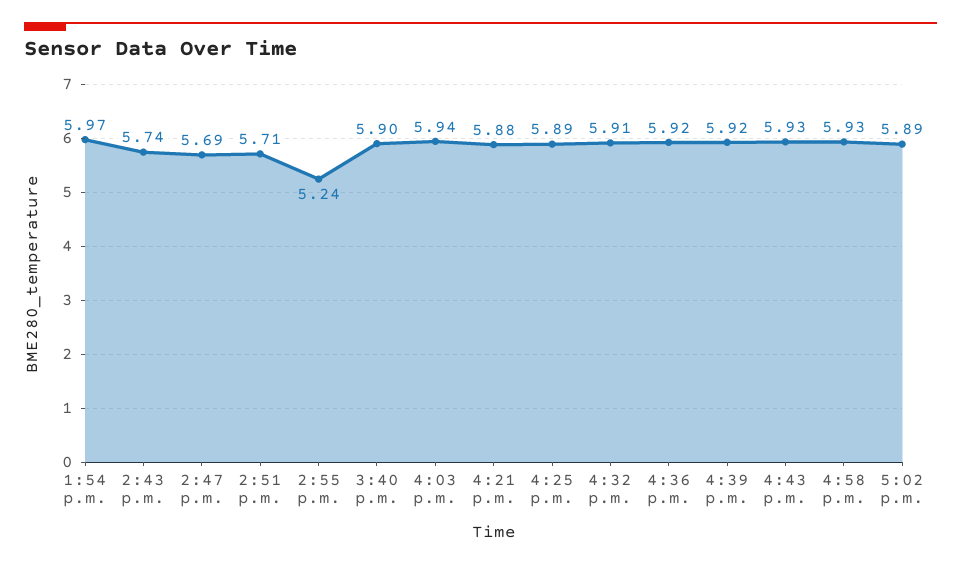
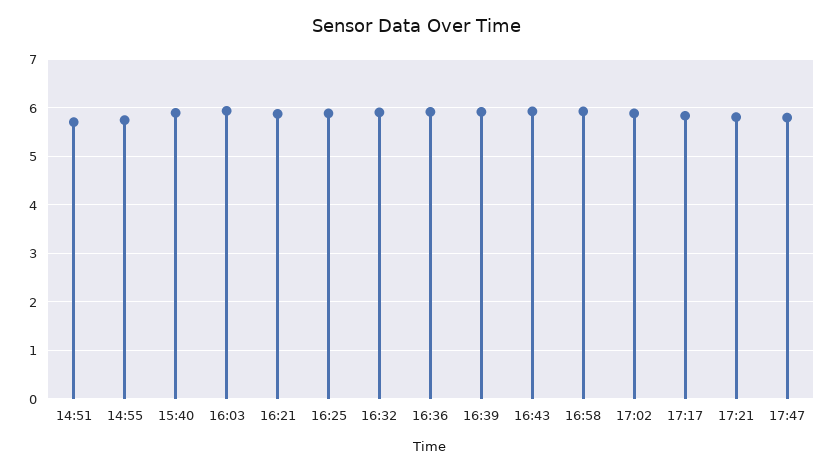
1:54 p.m.: 5.97 -> none
2:43 p.m.: 5.74 -> none
2:47 p.m.: 5.69 -> none
2:55 p.m.: 5.24 -> 5.8
17:17: none -> 5.8
17:21: none -> 5.8
17:47: none -> 5.8

